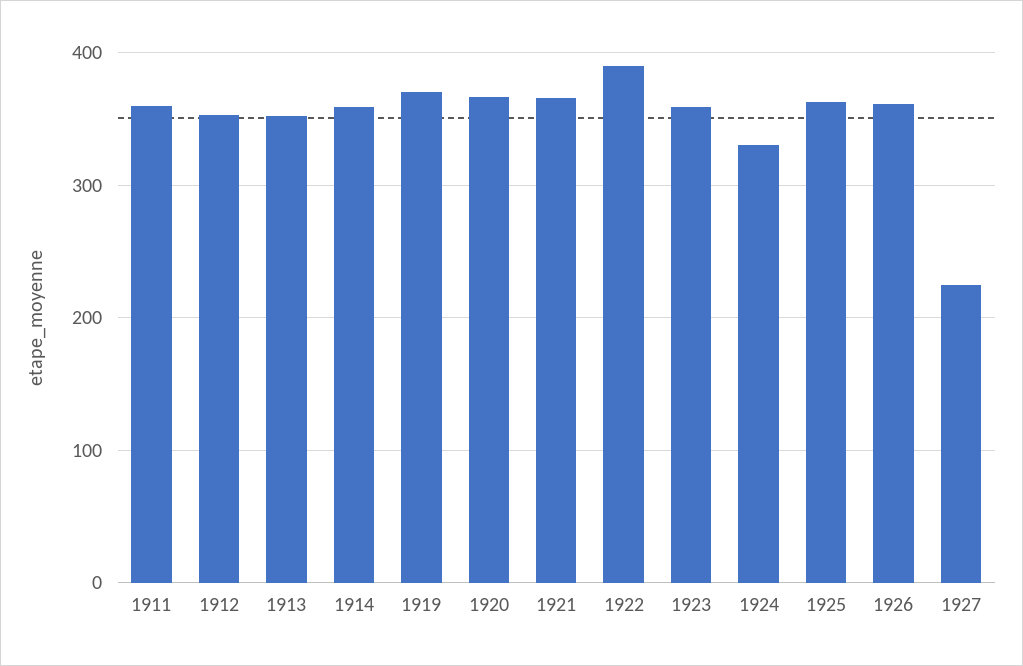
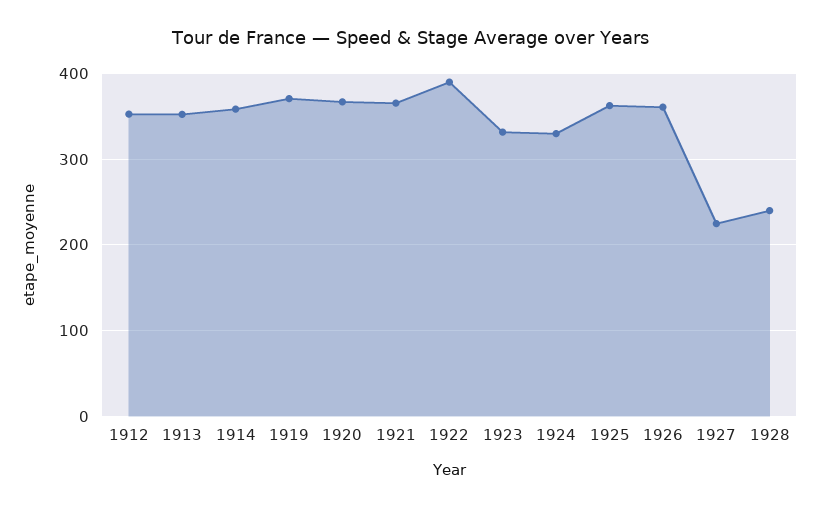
1911: 360 -> none
1923: 360 -> 330
1928: none -> 240

